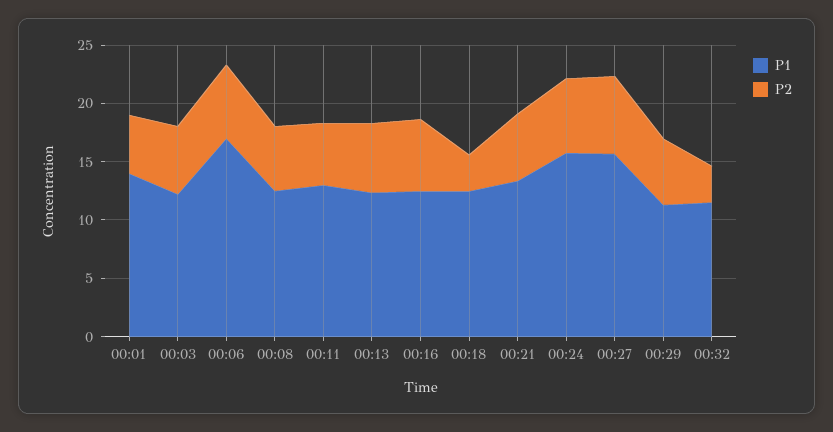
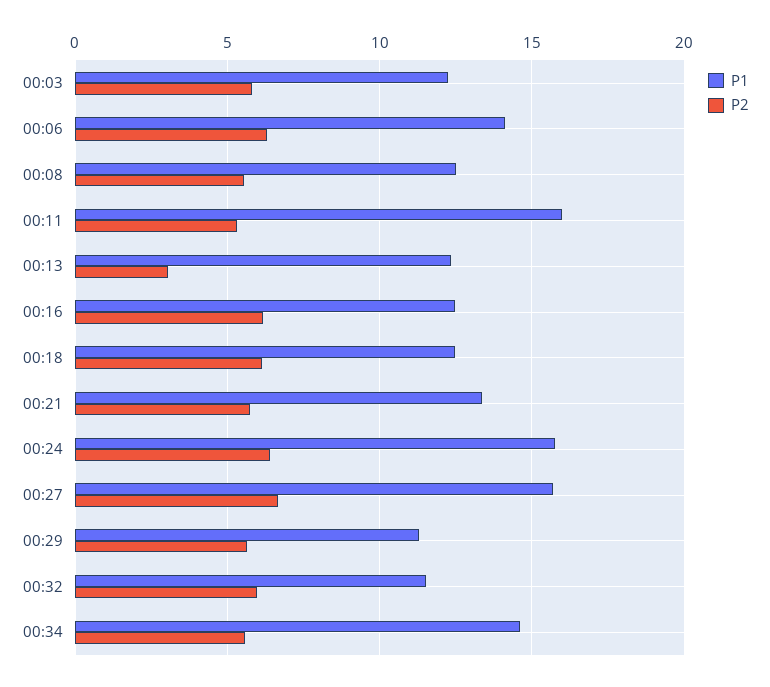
P1, 00:01: 14 -> none
P2, 00:01: 5 -> none
P1, 00:06: 17 -> 14
P1, 00:11: 13 -> 16
P2, 00:13: 6 -> 3
P2, 00:18: 3 -> 6
P2, 00:32: 3 -> 6
P1, 00:34: none -> 14.5
P2, 00:34: none -> 5.5

